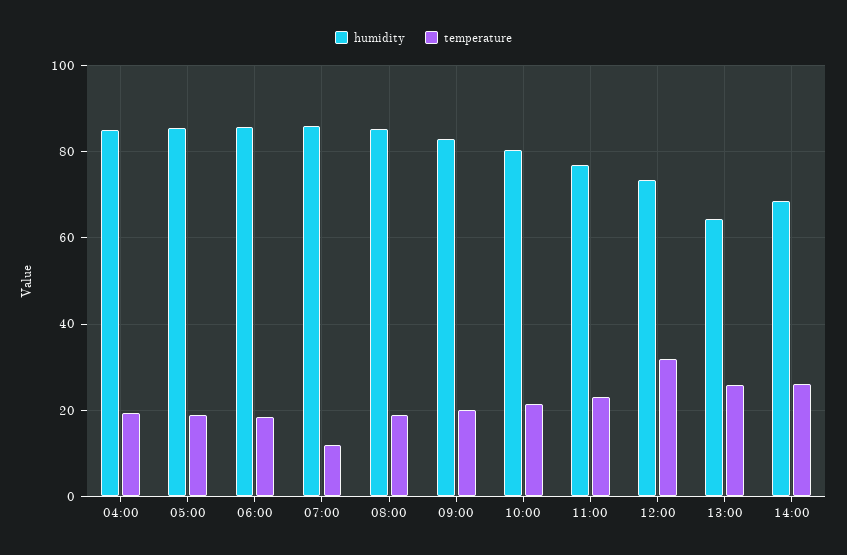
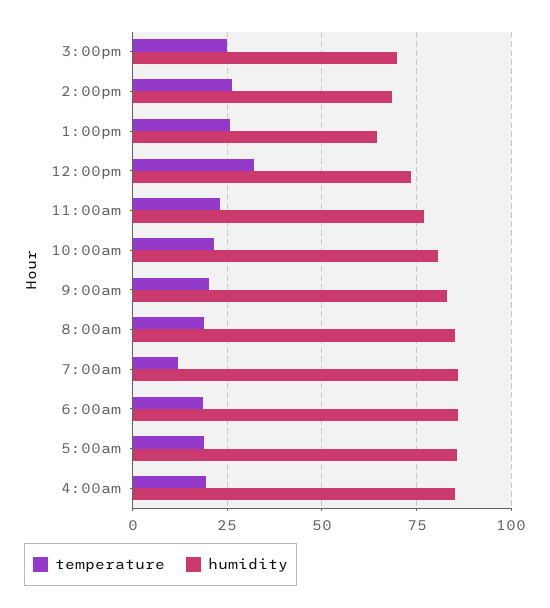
temperature, 3:00pm: none -> 25
humidity, 3:00pm: none -> 70

